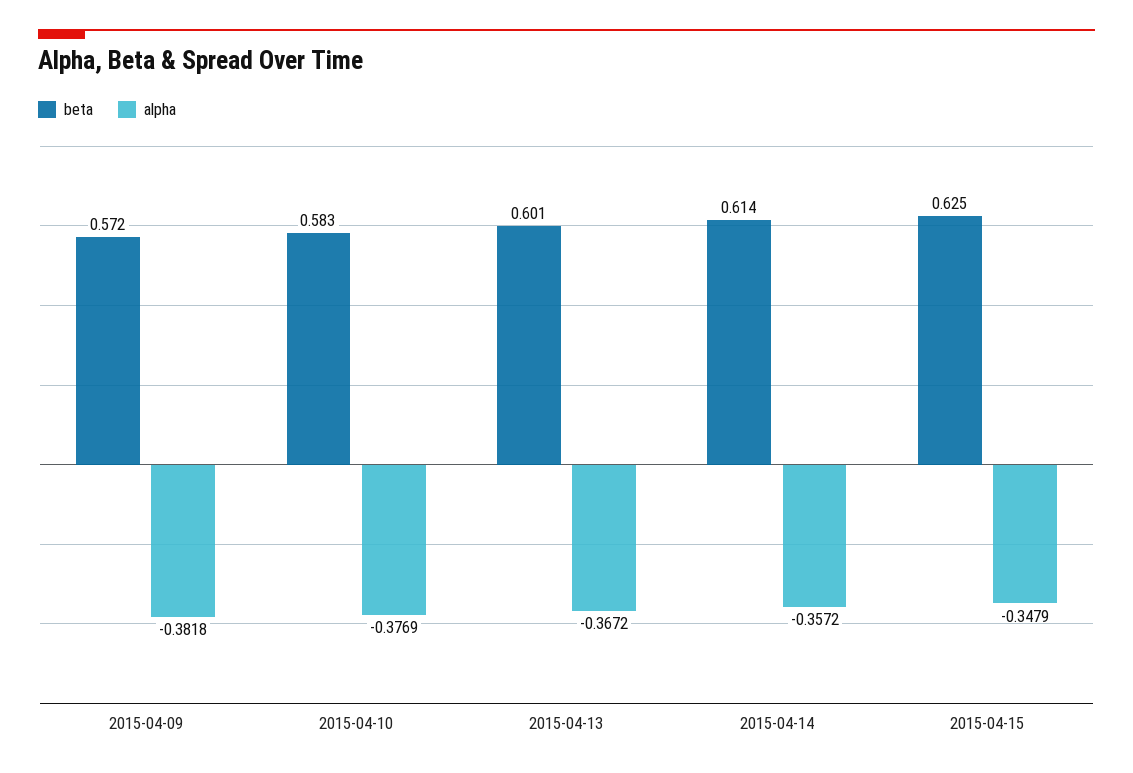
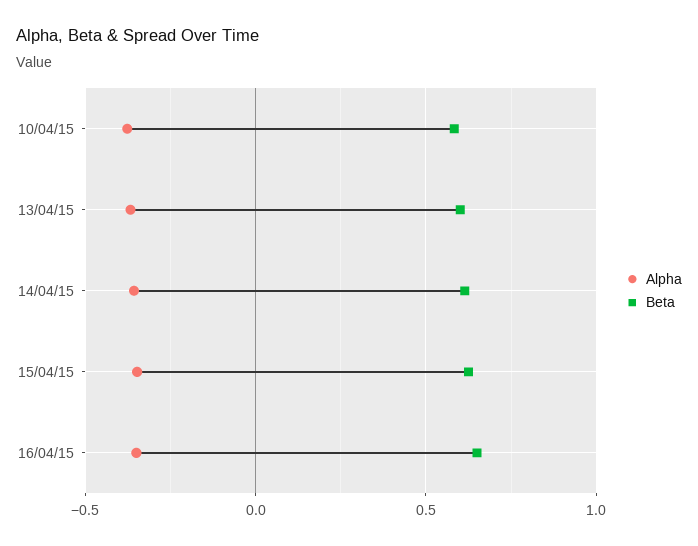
beta, 2015-04-09: 0.572 -> none
alpha, 2015-04-09: -0.3818 -> none
alpha, 16/04/15: none -> -0.35
beta, 16/04/15: none -> 0.65

